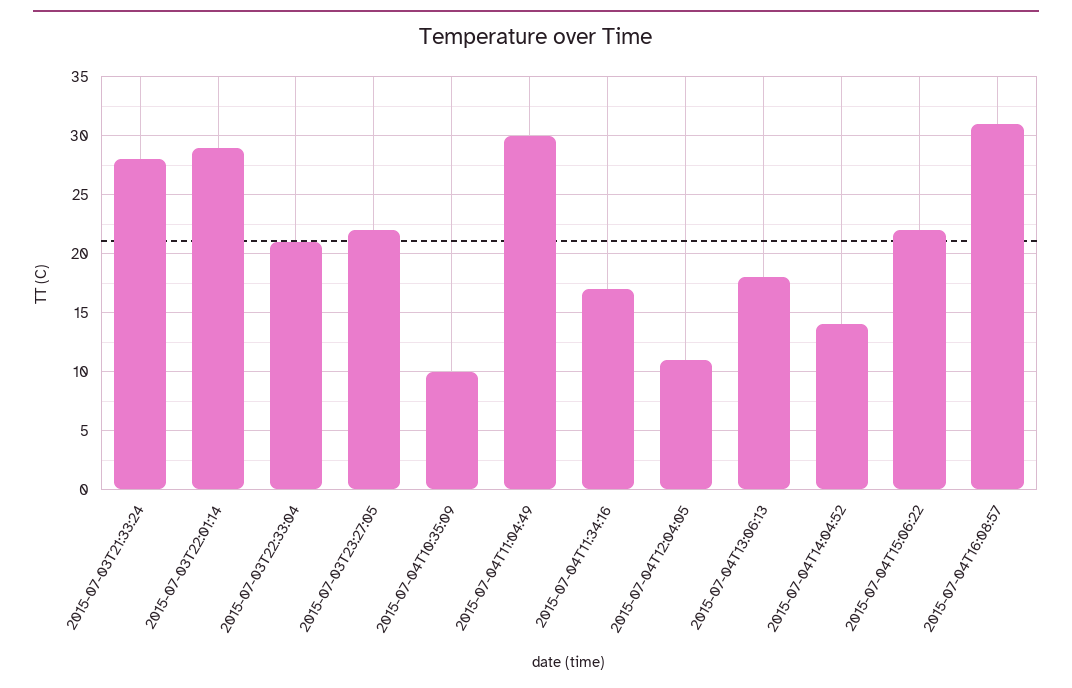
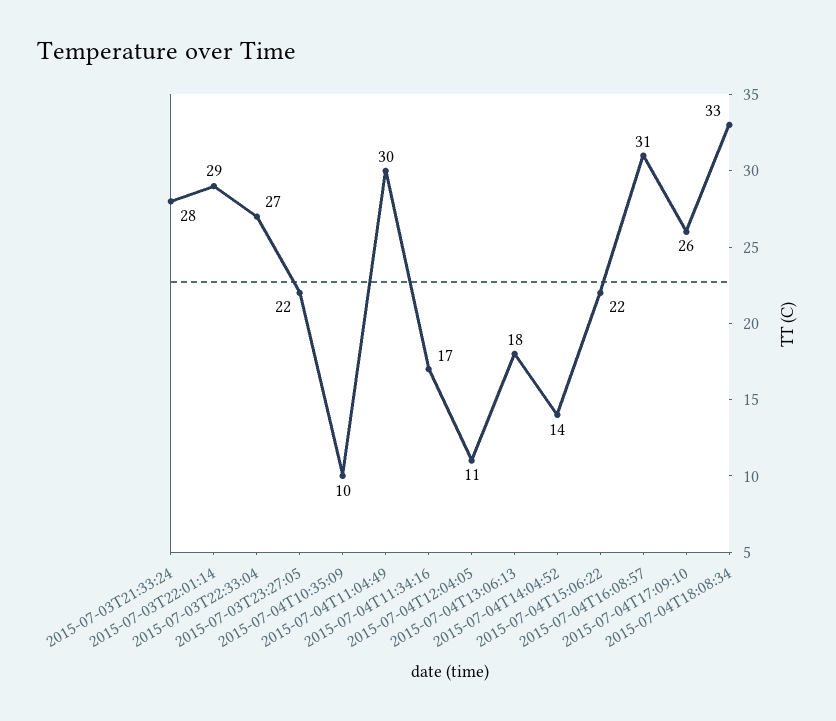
2015-07-03T22:33:04: 21 -> 27
2015-07-04T17:09:10: none -> 26
2015-07-04T18:08:34: none -> 33

